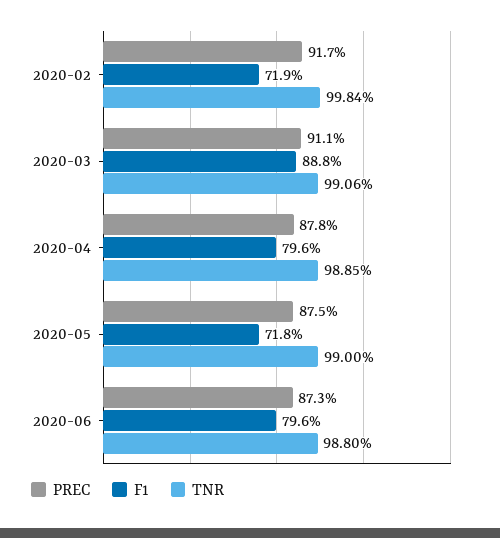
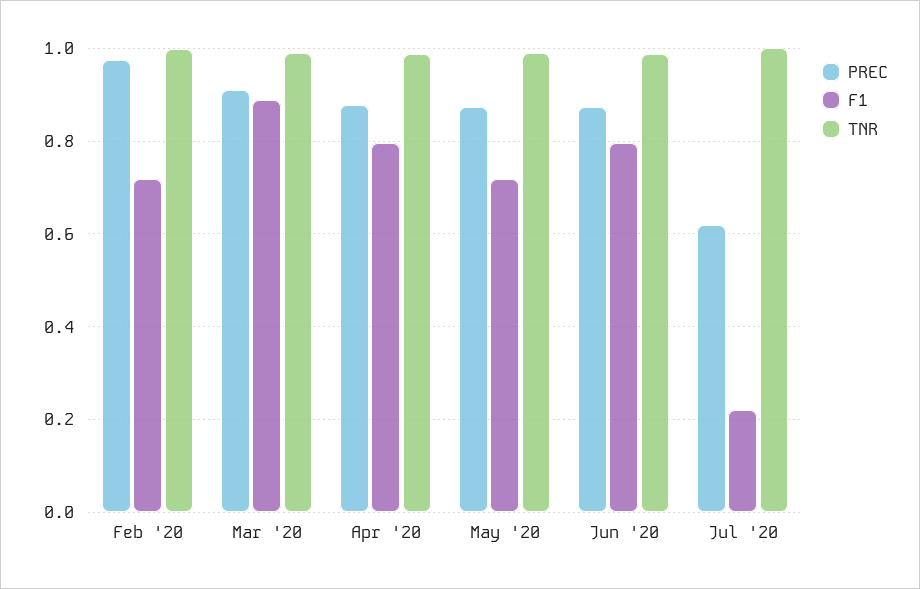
PREC, 2020-02: 0.917 -> 0.98
PREC, Jul '20: none -> 0.62
F1, Jul '20: none -> 0.22
TNR, Jul '20: none -> 1

